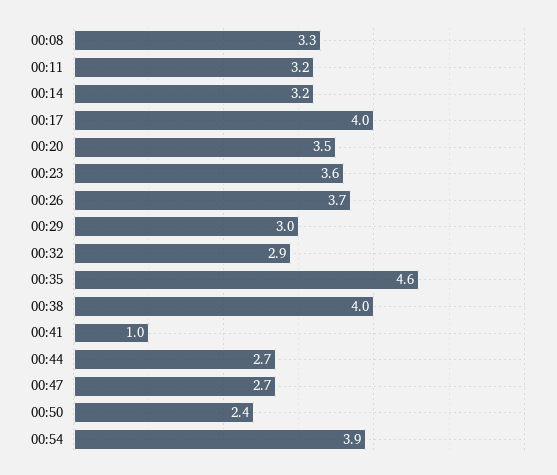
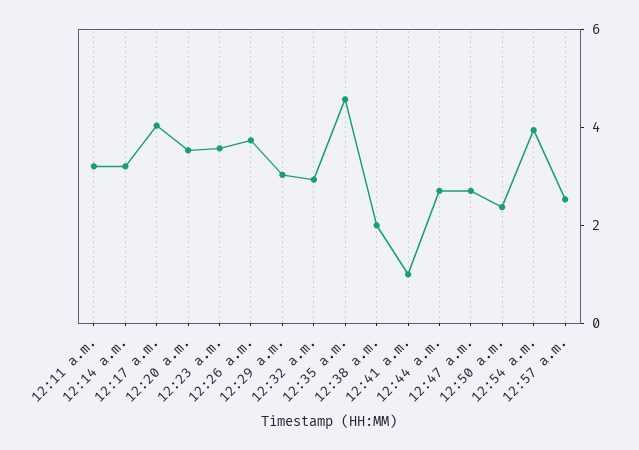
00:08: 3.3 -> none
00:38: 4 -> 2
12:57 a.m.: none -> 2.5

